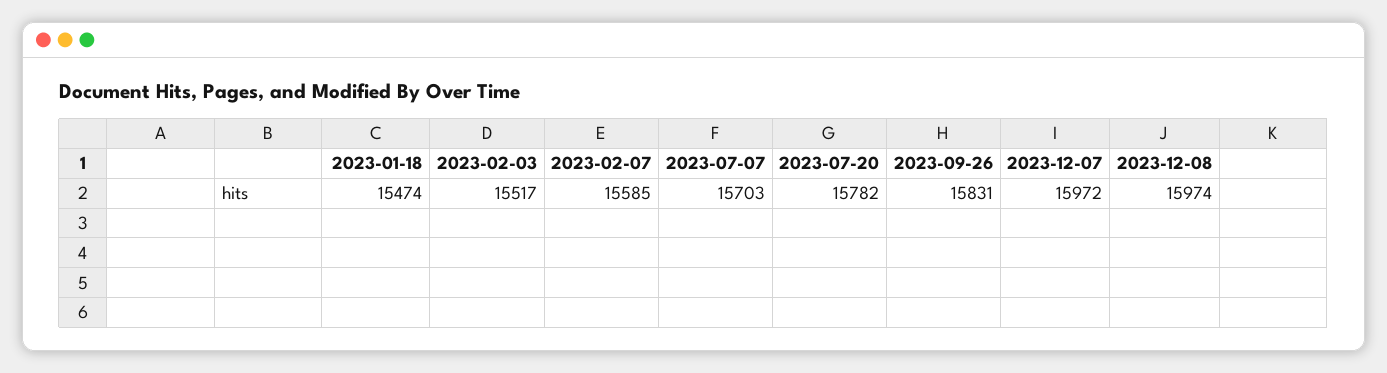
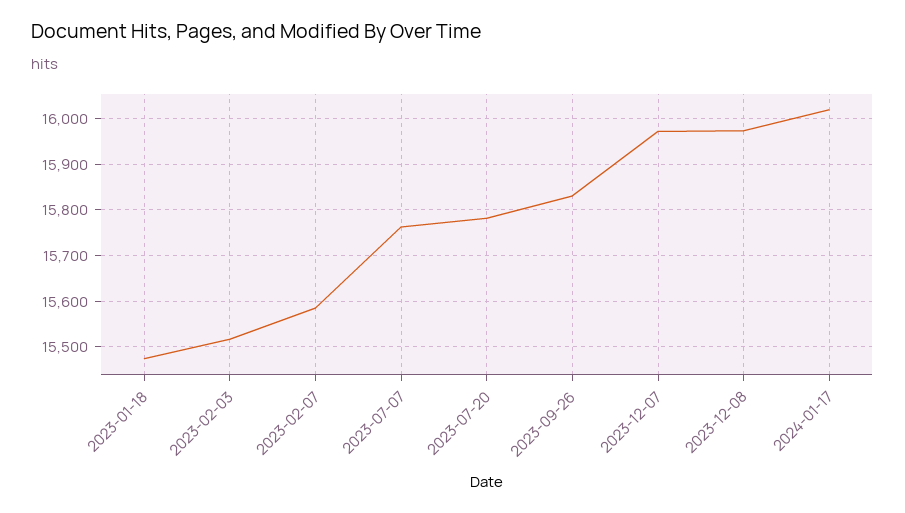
2023-07-07: 15703 -> 15760
2024-01-17: none -> 16020

